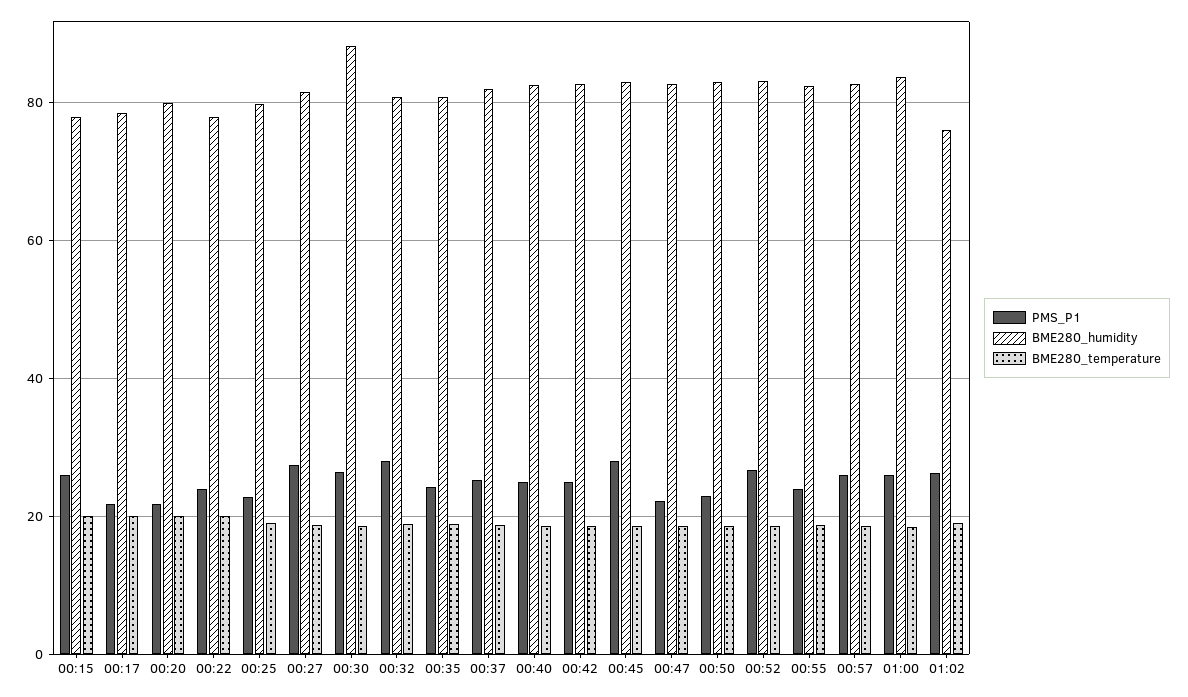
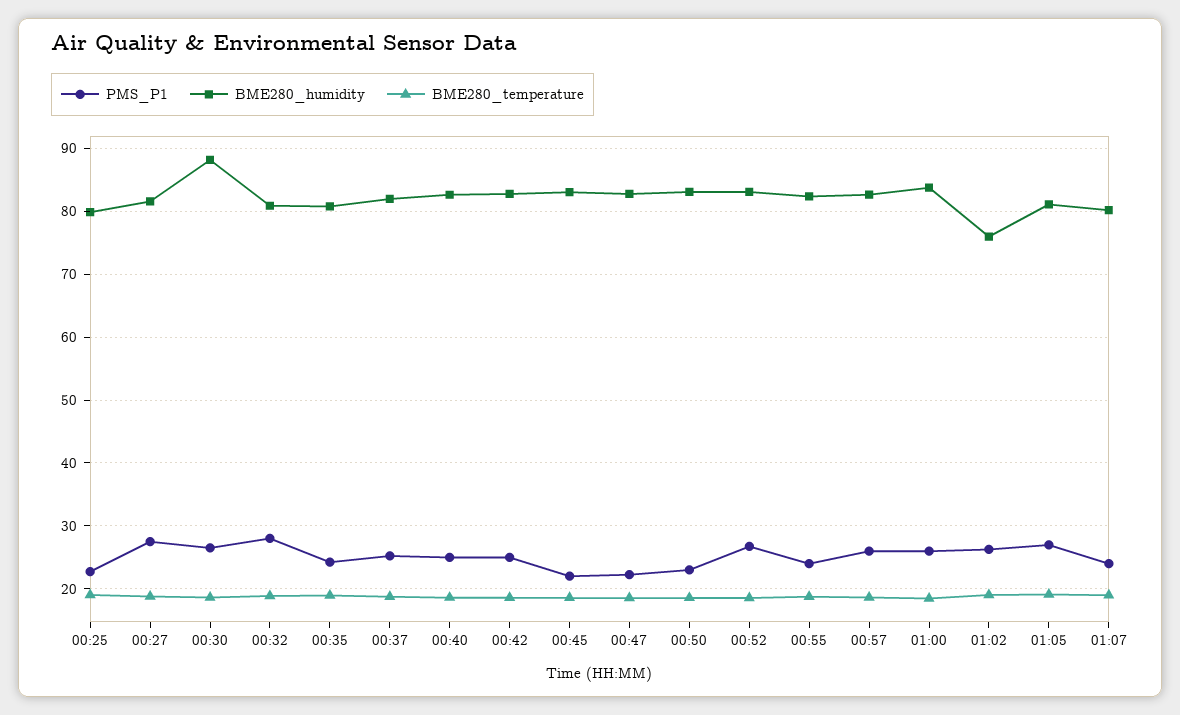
PMS_P1, 00:15: 26 -> none
BME280_humidity, 00:15: 78 -> none
BME280_temperature, 00:15: 20 -> none
PMS_P1, 00:17: 22 -> none
BME280_humidity, 00:17: 78 -> none
BME280_temperature, 00:17: 20 -> none
PMS_P1, 00:20: 22 -> none
BME280_humidity, 00:20: 80 -> none
BME280_temperature, 00:20: 20 -> none
PMS_P1, 00:22: 24 -> none
BME280_humidity, 00:22: 78 -> none
BME280_temperature, 00:22: 20 -> none
PMS_P1, 00:45: 28 -> 22
PMS_P1, 01:05: none -> 27
BME280_humidity, 01:05: none -> 81
BME280_temperature, 01:05: none -> 19
PMS_P1, 01:07: none -> 24
BME280_humidity, 01:07: none -> 80
BME280_temperature, 01:07: none -> 19

